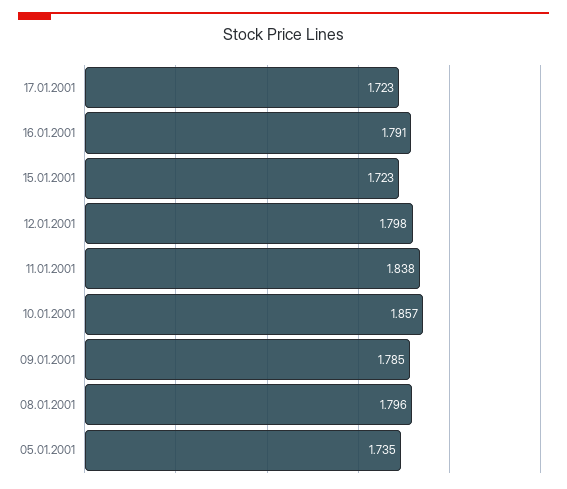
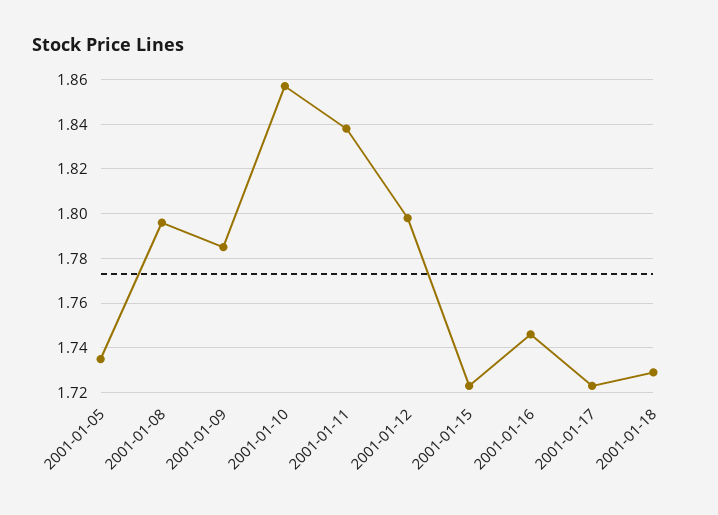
16.01.2001: 1.791 -> 1.745
2001-01-18: none -> 1.73

